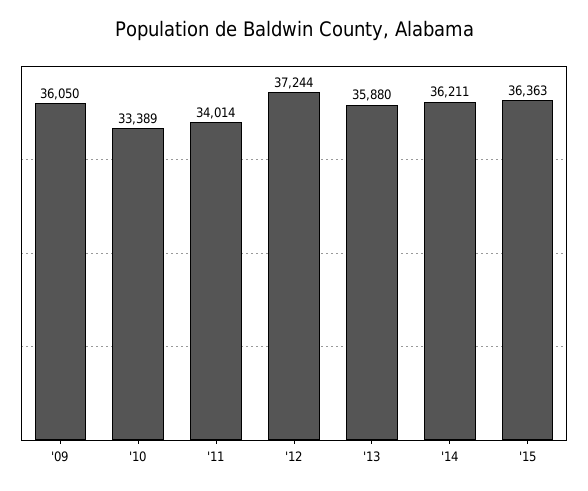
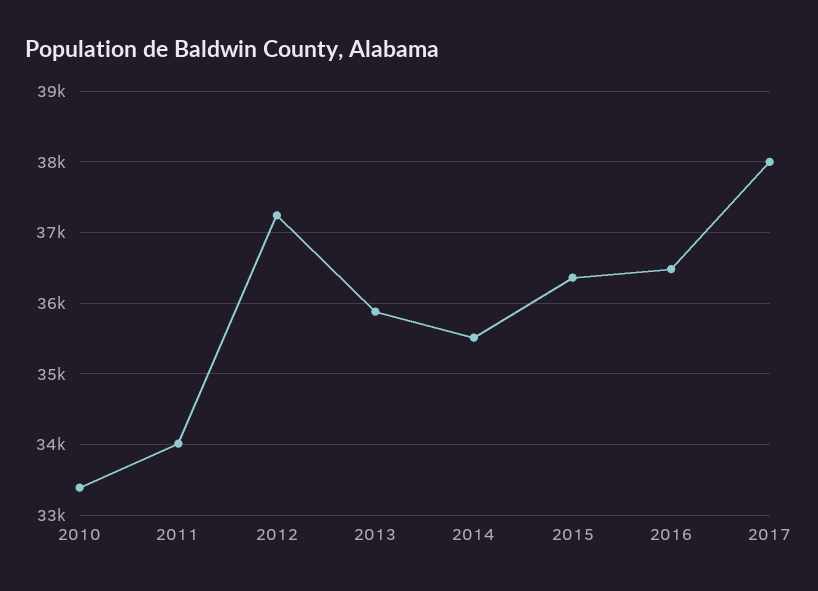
'09: 36050 -> none
'14: 36211 -> 35500
2016: none -> 36500
2017: none -> 38000

